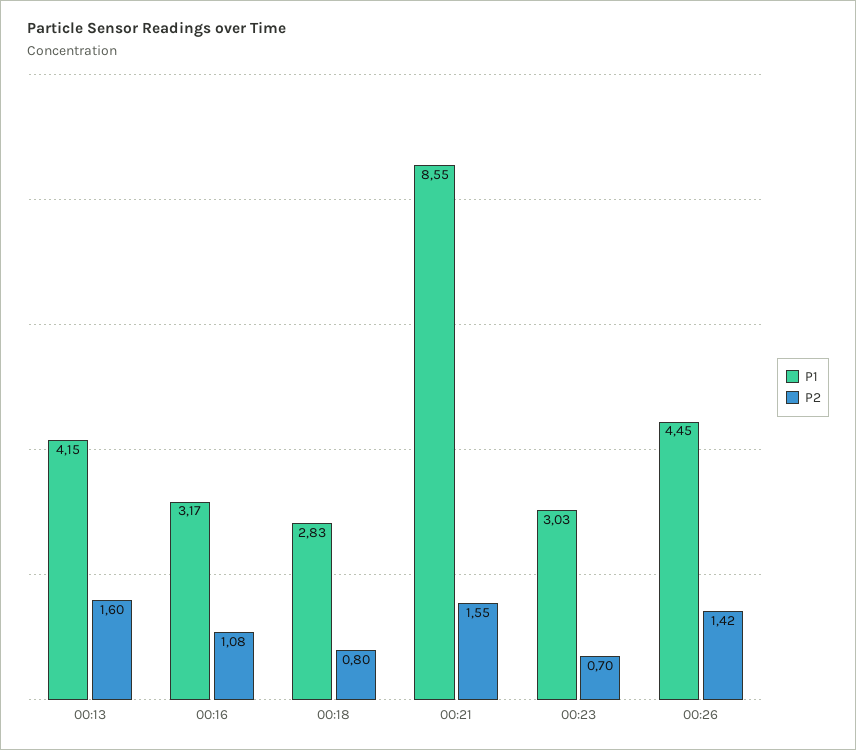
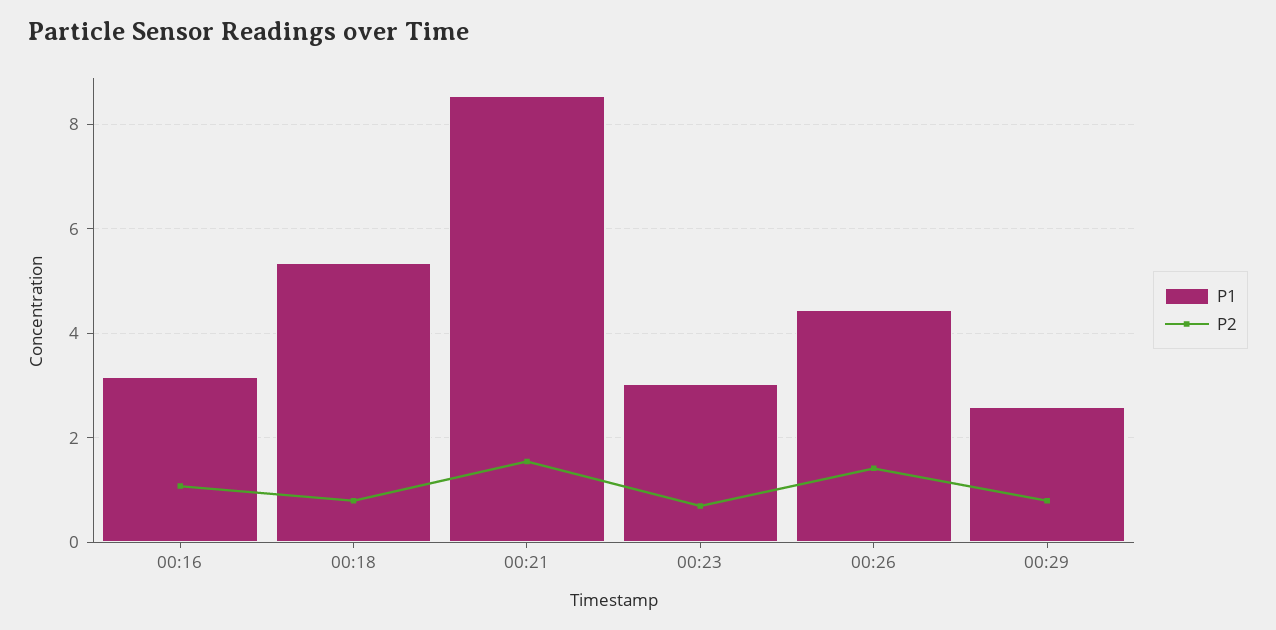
P1, 00:13: 4.15 -> none
P2, 00:13: 1.6 -> none
P1, 00:18: 2.83 -> 5.4
P1, 00:29: none -> 2.6
P2, 00:29: none -> 0.8

